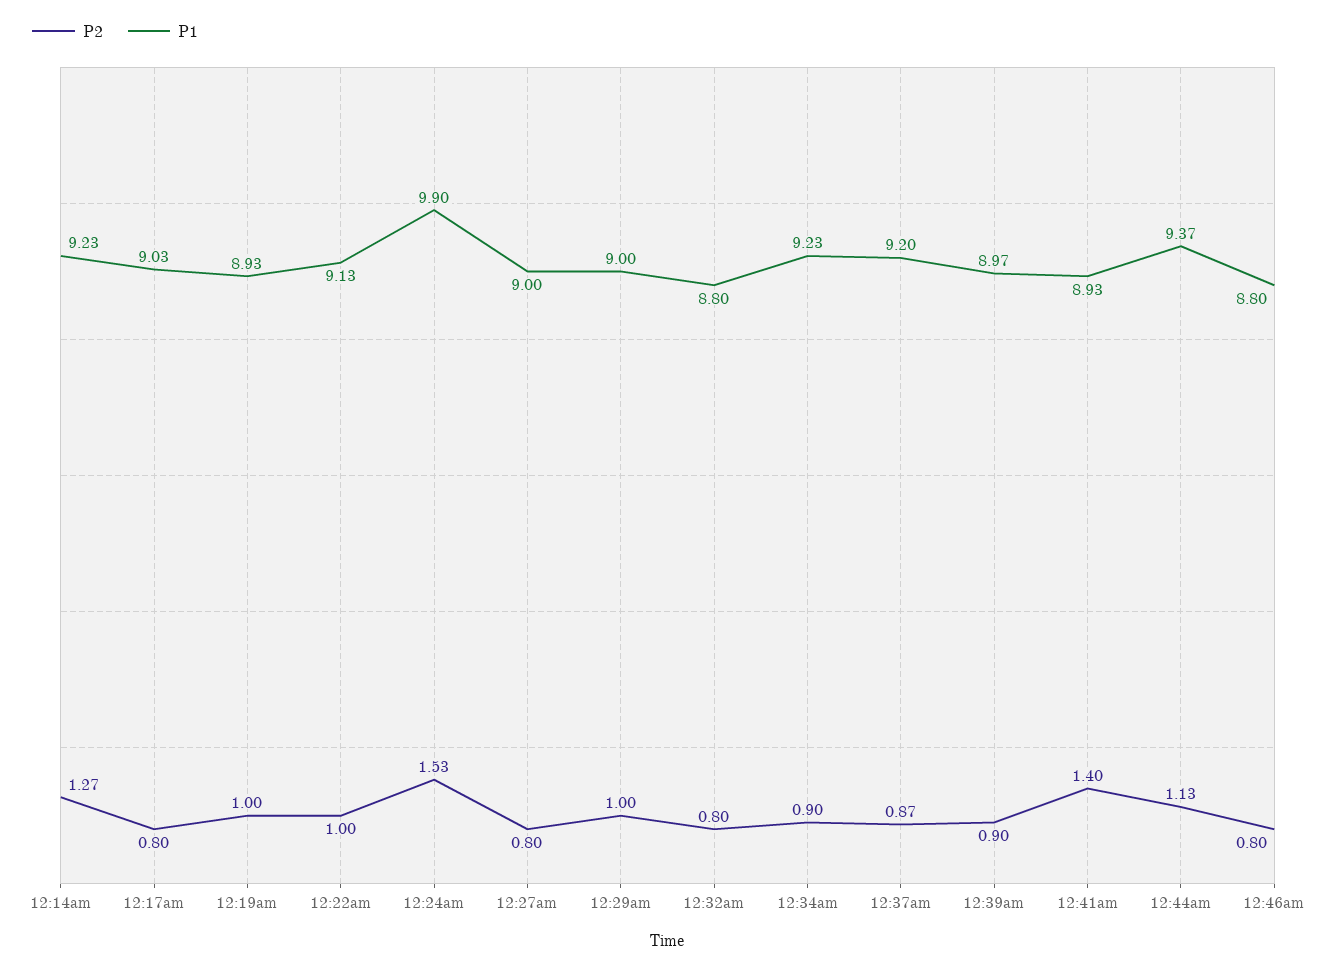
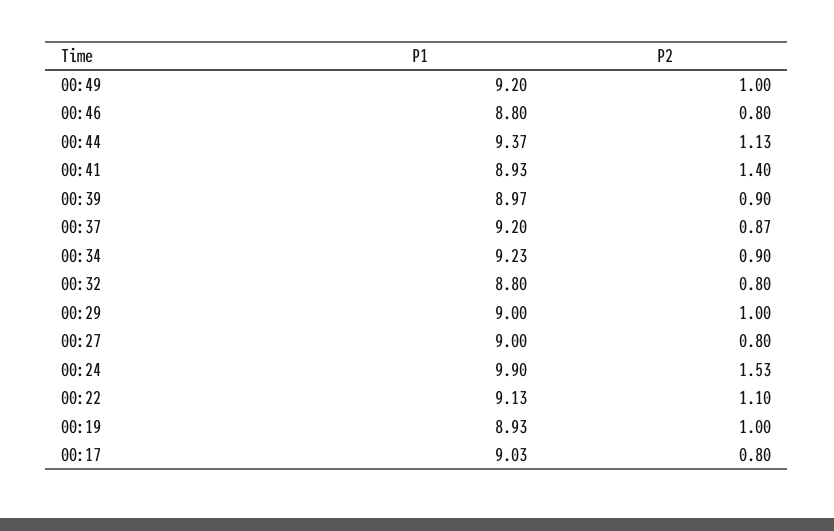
P2, 12:14am: 1.27 -> none
P1, 12:14am: 9.23 -> none
P2, 12:22am: 1 -> 1.1
P1, 00:49: none -> 9.2
P2, 00:49: none -> 1

